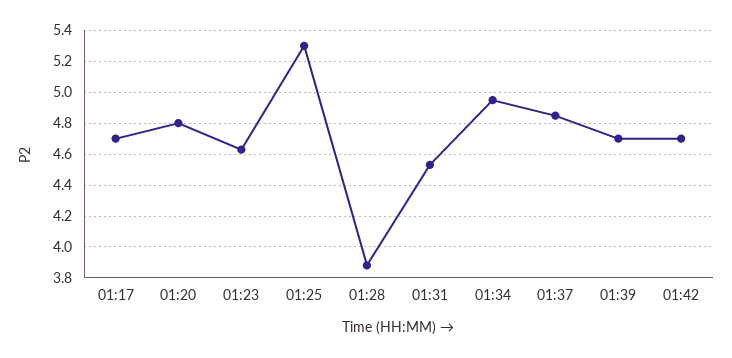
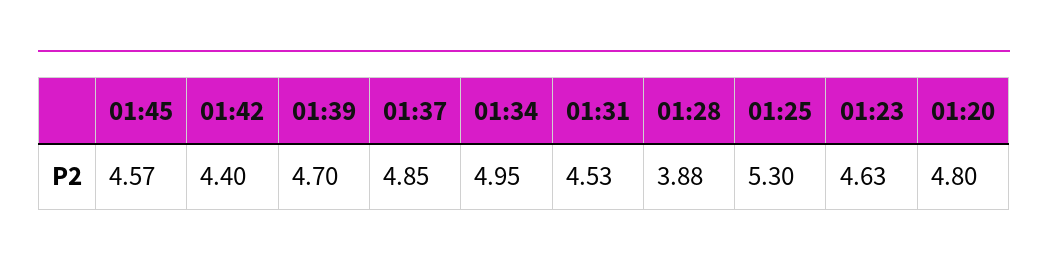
01:17: 4.7 -> none
01:42: 4.7 -> 4.4
01:45: none -> 4.57

